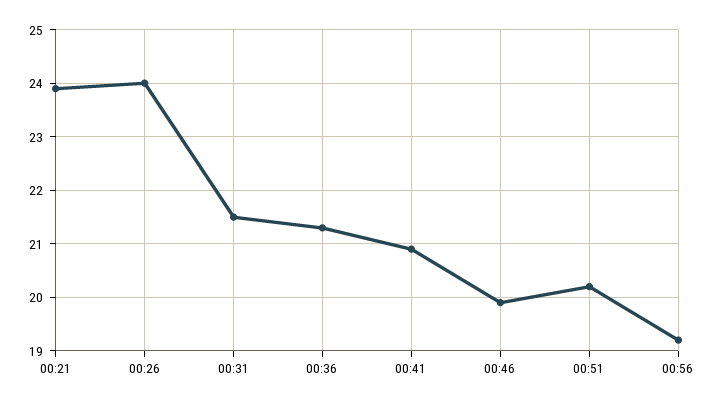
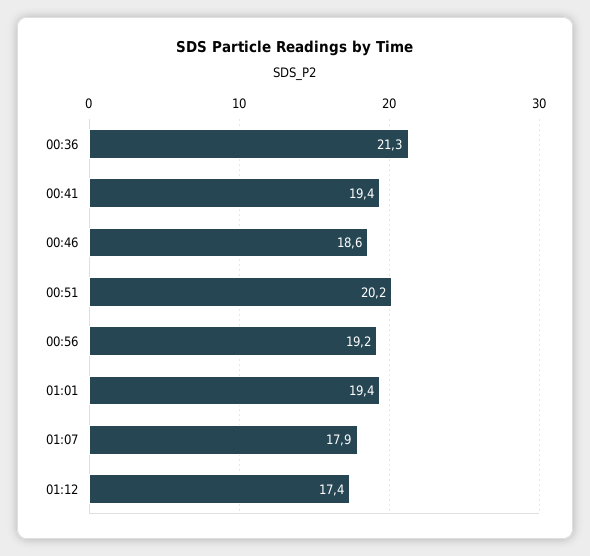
00:21: 24 -> none
00:26: 24 -> none
00:31: 21.5 -> none
00:41: 21 -> 19.4
00:46: 20 -> 18.6
01:01: none -> 19.4
01:07: none -> 17.9
01:12: none -> 17.4

